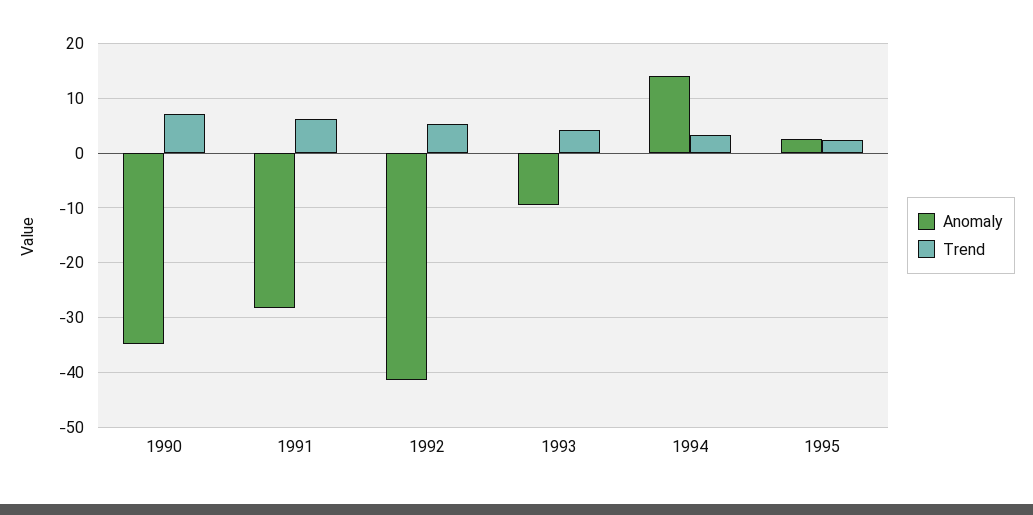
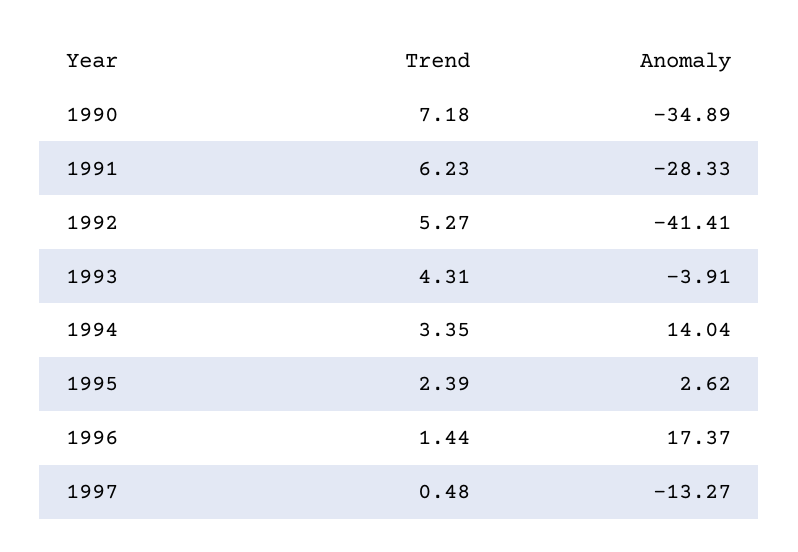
Anomaly, 1993: -10 -> -3.91
Trend, 1996: none -> 1.44
Anomaly, 1996: none -> 17.37
Trend, 1997: none -> 0.48
Anomaly, 1997: none -> -13.27

